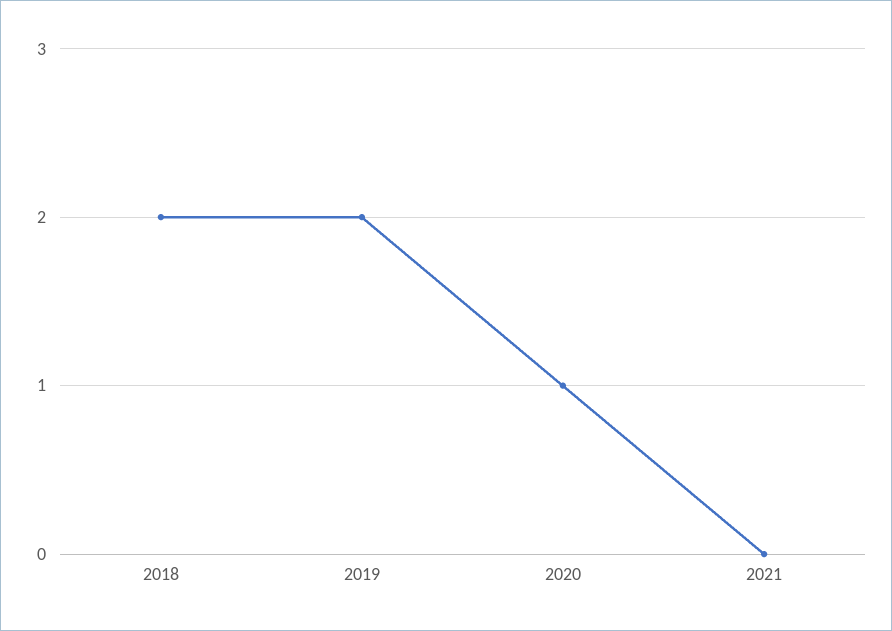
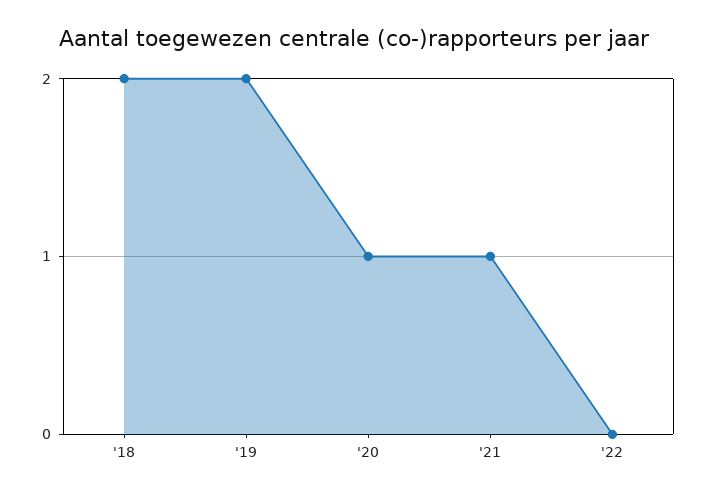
2021: 0 -> 1
'22: none -> 0

